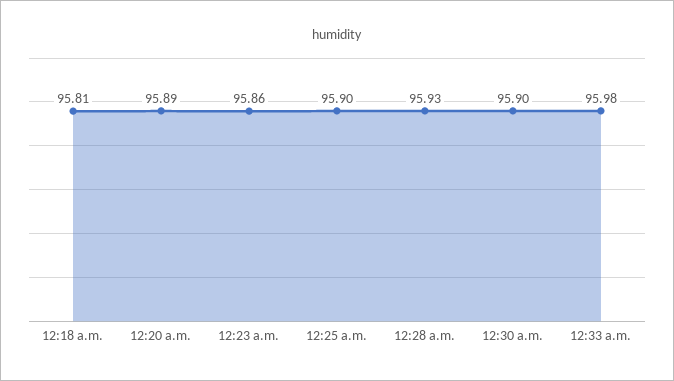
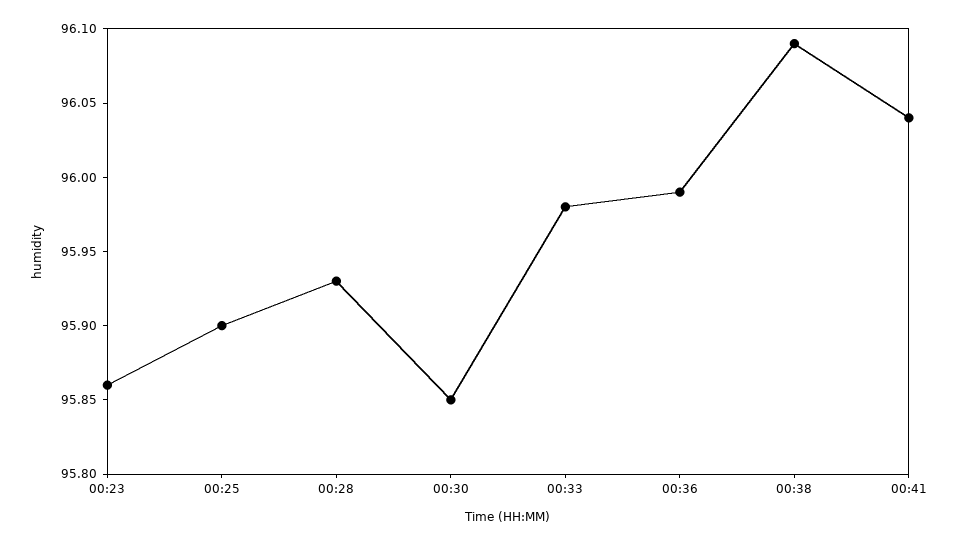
12:18 a.m.: 95.81 -> none
12:20 a.m.: 95.89 -> none
12:30 a.m.: 95.9 -> 95.85
00:36: none -> 95.99
00:38: none -> 96.09
00:41: none -> 96.04

